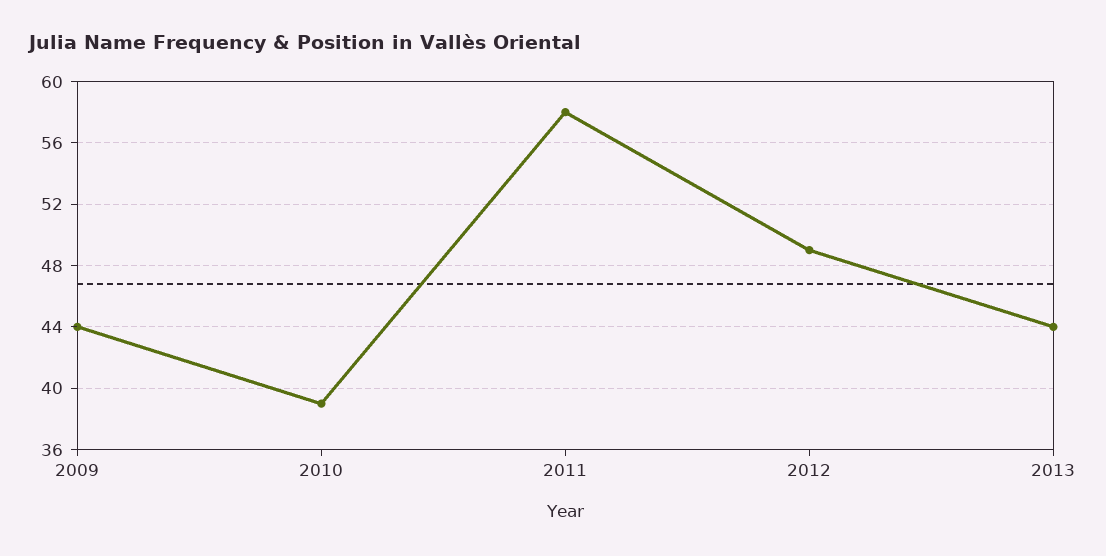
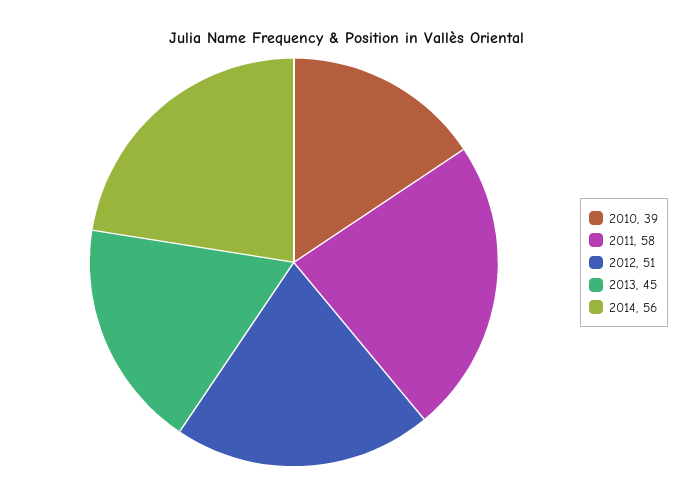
2009: 44 -> none
2012: 49 -> 51
2013: 44 -> 45
2014: none -> 56

